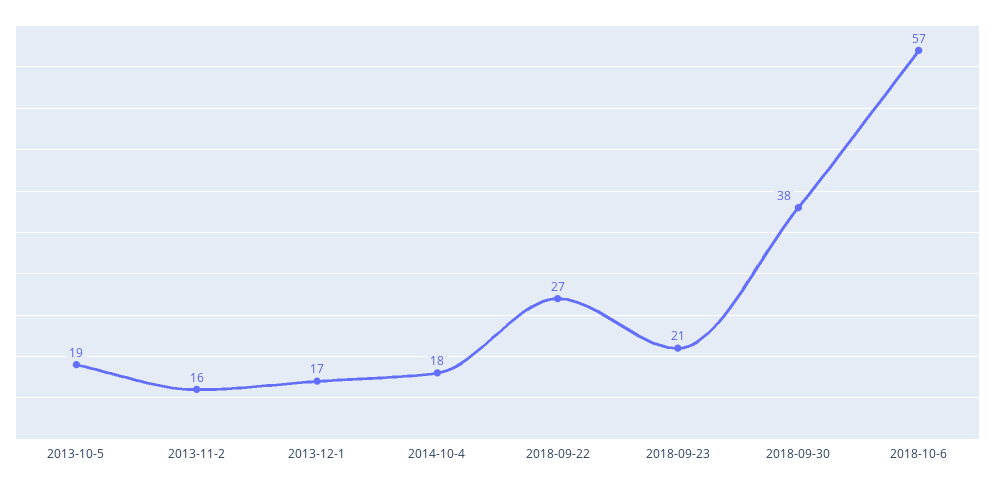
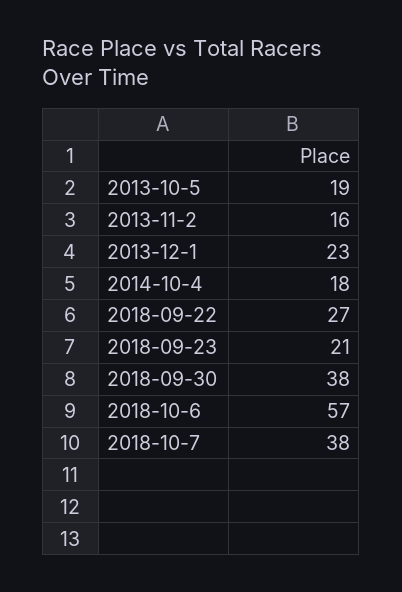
2013-12-1: 17 -> 23
2018-10-7: none -> 38

